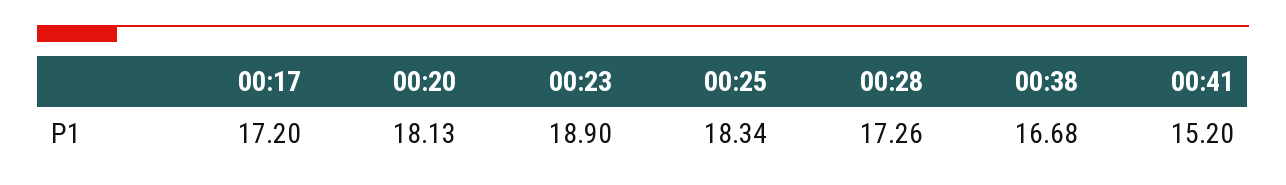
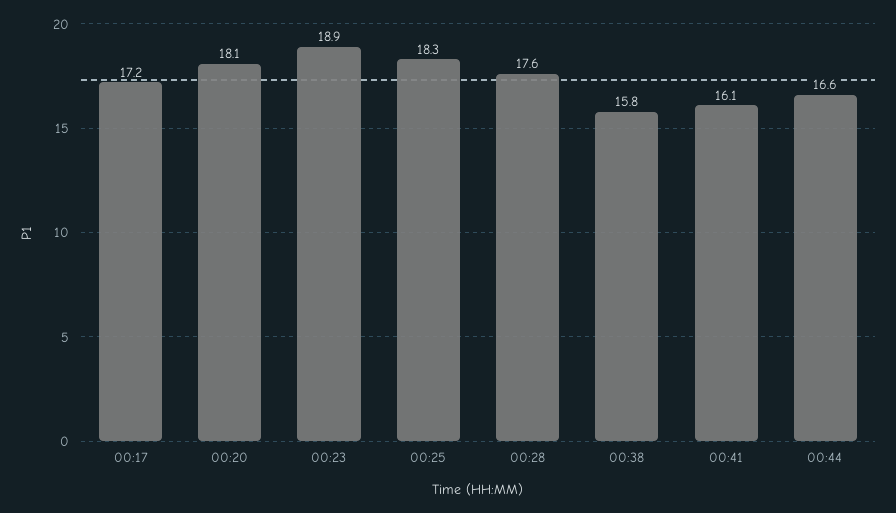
00:28: 17.26 -> 17.6
00:38: 16.68 -> 15.8
00:41: 15.2 -> 16.1
00:44: none -> 16.6

